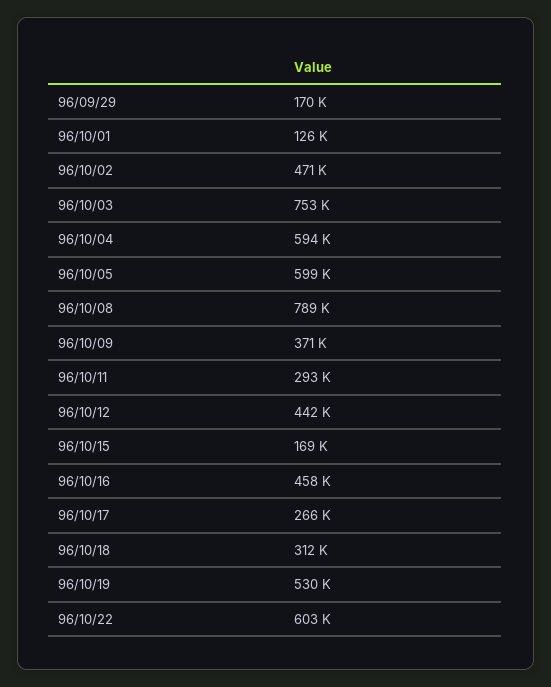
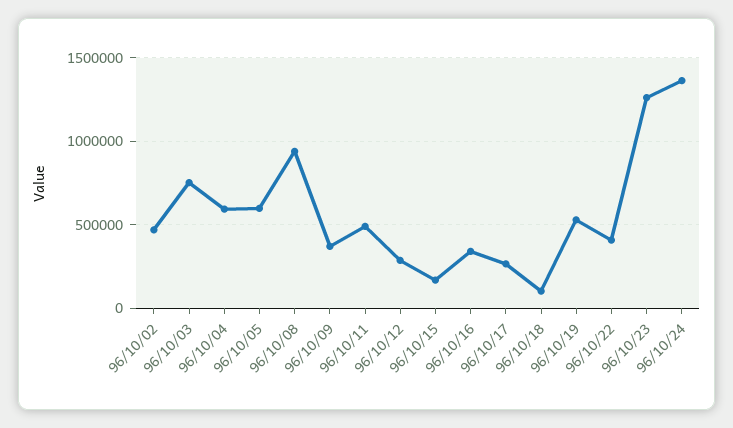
96/09/29: 170000 -> none
96/10/01: 126000 -> none
96/10/08: 789000 -> 950000
96/10/11: 293000 -> 500000
96/10/12: 442000 -> 300000
96/10/16: 458000 -> 350000
96/10/18: 312000 -> 100000
96/10/22: 603000 -> 400000
96/10/23: none -> 1250000
96/10/24: none -> 1350000

